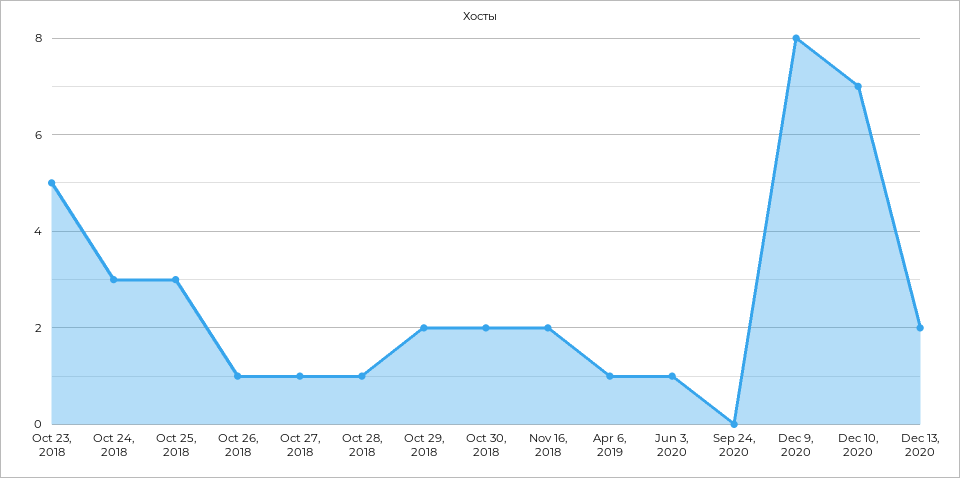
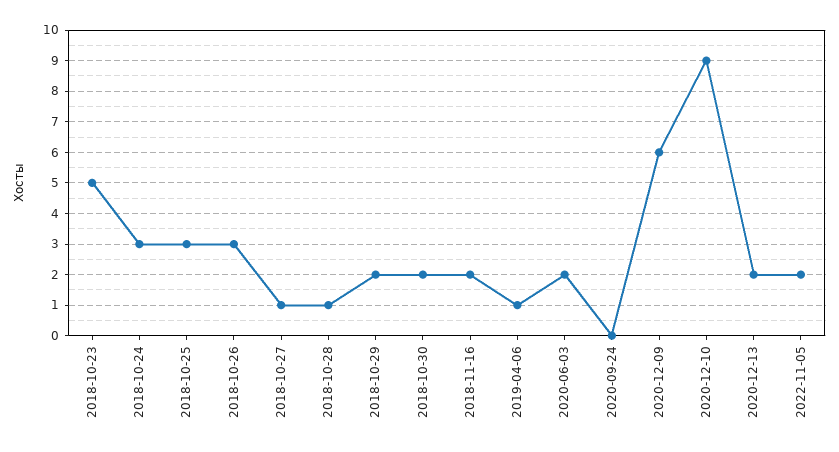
Oct 26, 2018: 1 -> 3
Jun 3, 2020: 1 -> 2
Dec 9, 2020: 8 -> 6
Dec 10, 2020: 7 -> 9
2022-11-05: none -> 2

